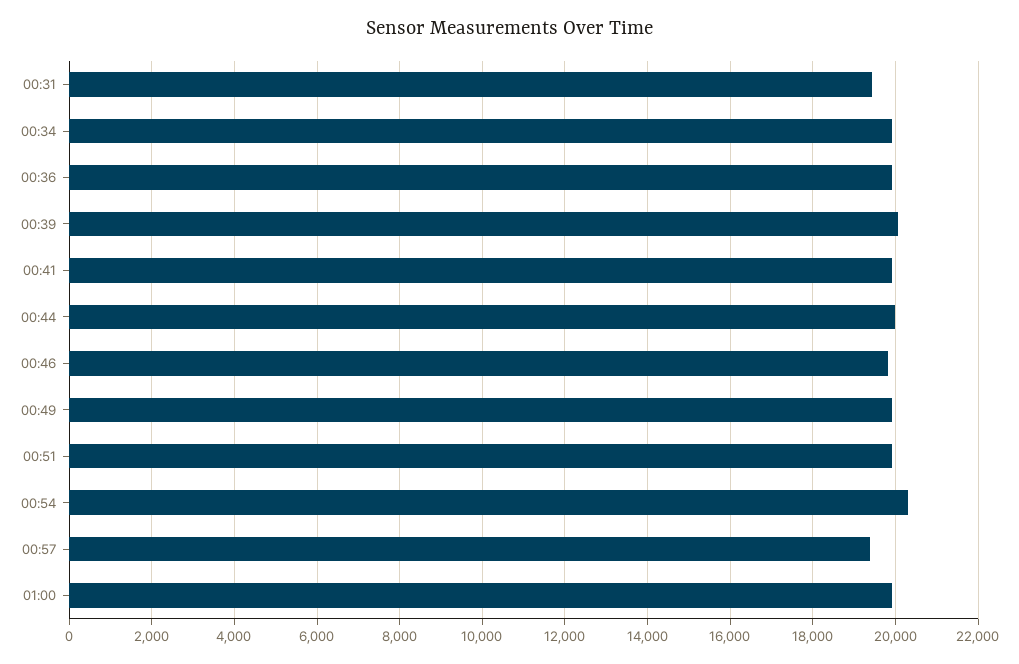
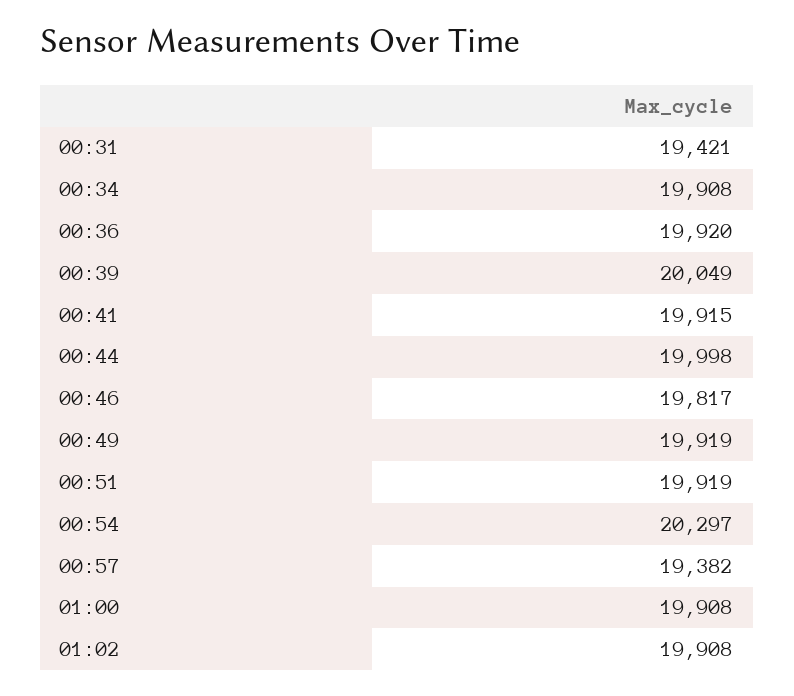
01:02: none -> 19908

